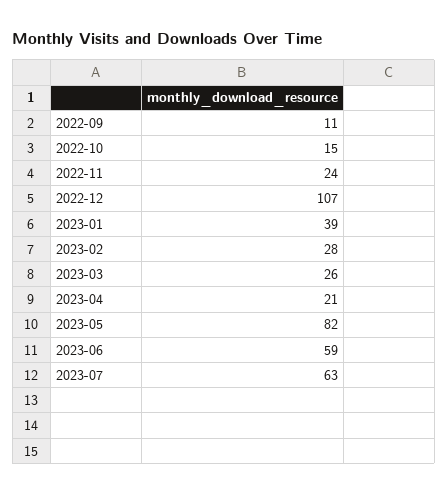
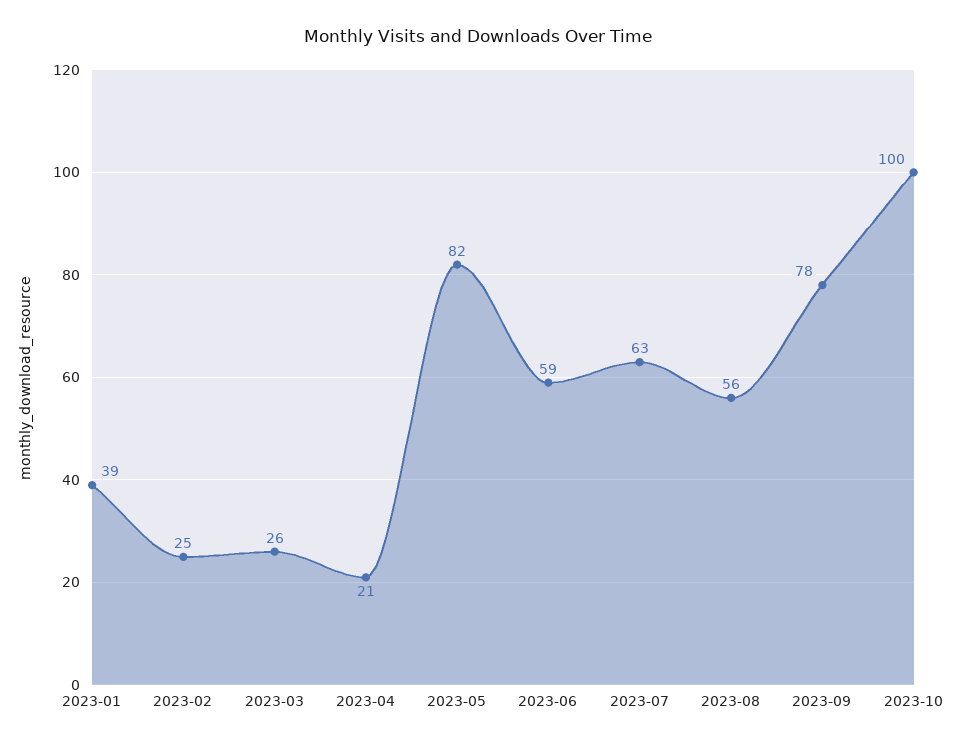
2022-09: 11 -> none
2022-10: 15 -> none
2022-11: 24 -> none
2022-12: 107 -> none
2023-02: 28 -> 25
2023-08: none -> 56
2023-09: none -> 78
2023-10: none -> 100

